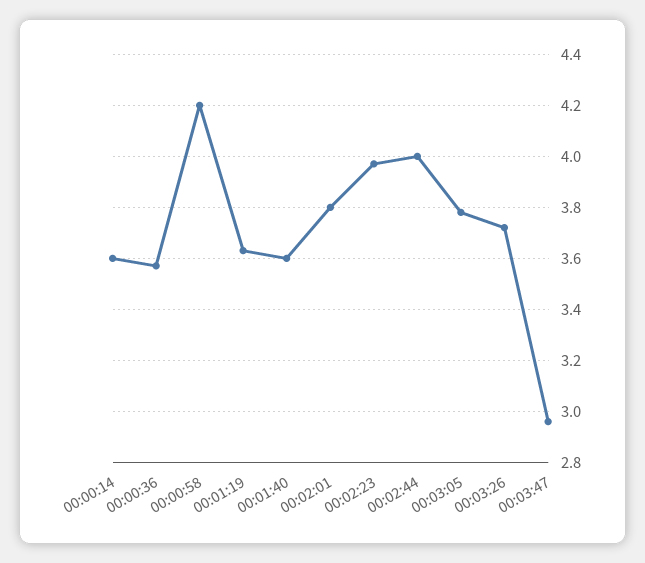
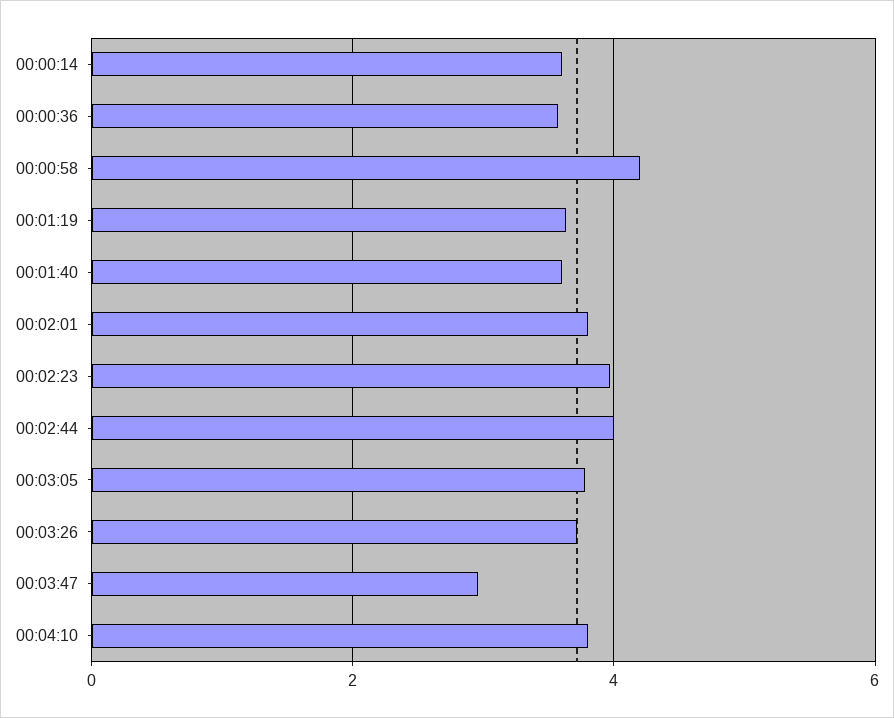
00:04:10: none -> 3.8

